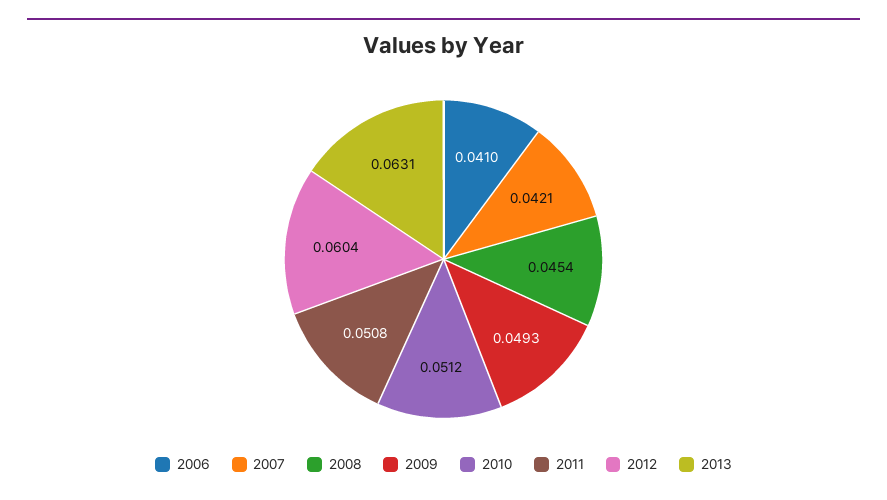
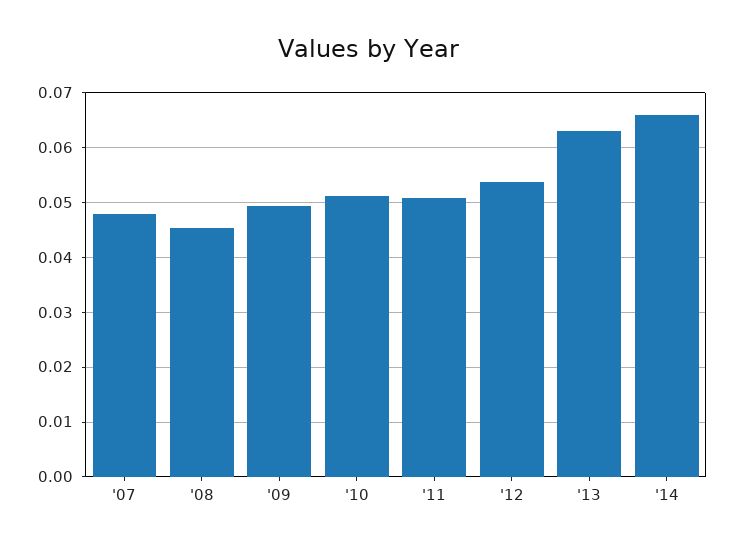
2006: 0.041 -> none
2007: 0.0421 -> 0.048
2012: 0.0604 -> 0.054
'14: none -> 0.066

